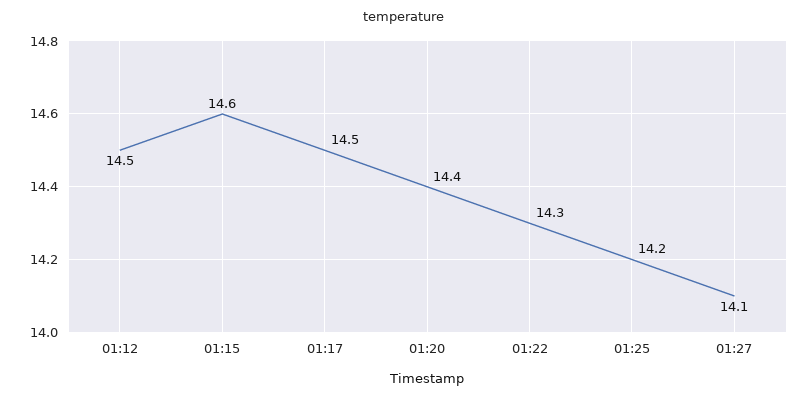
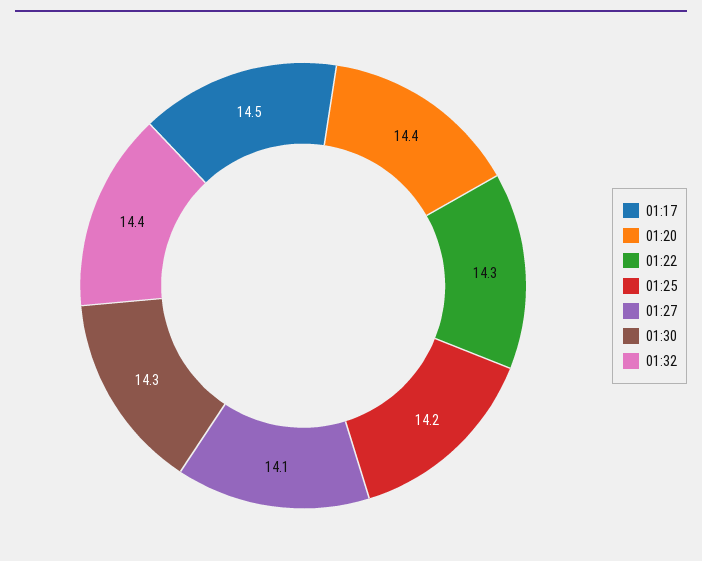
01:12: 14.5 -> none
01:15: 14.6 -> none
01:30: none -> 14.3
01:32: none -> 14.4

